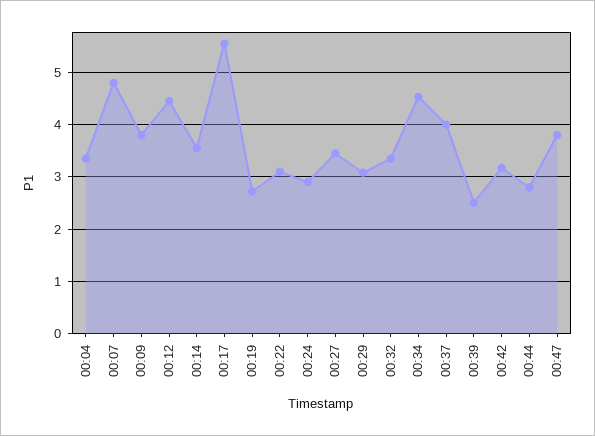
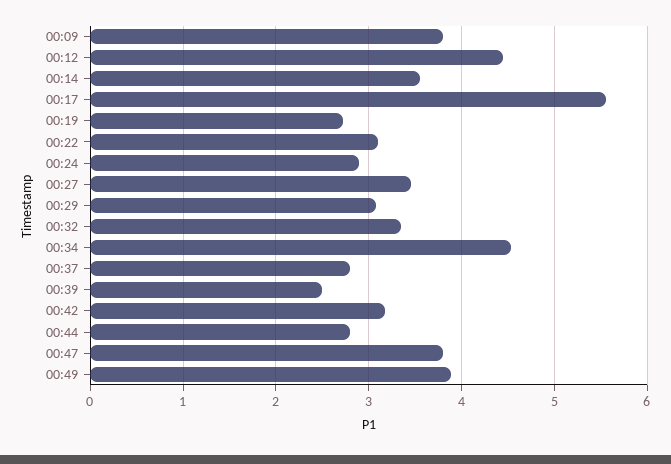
00:04: 3.4 -> none
00:07: 4.8 -> none
00:37: 4 -> 2.8
00:49: none -> 3.9

